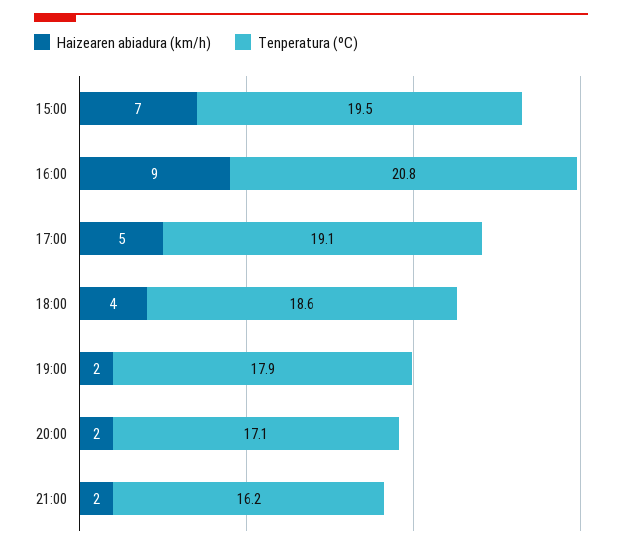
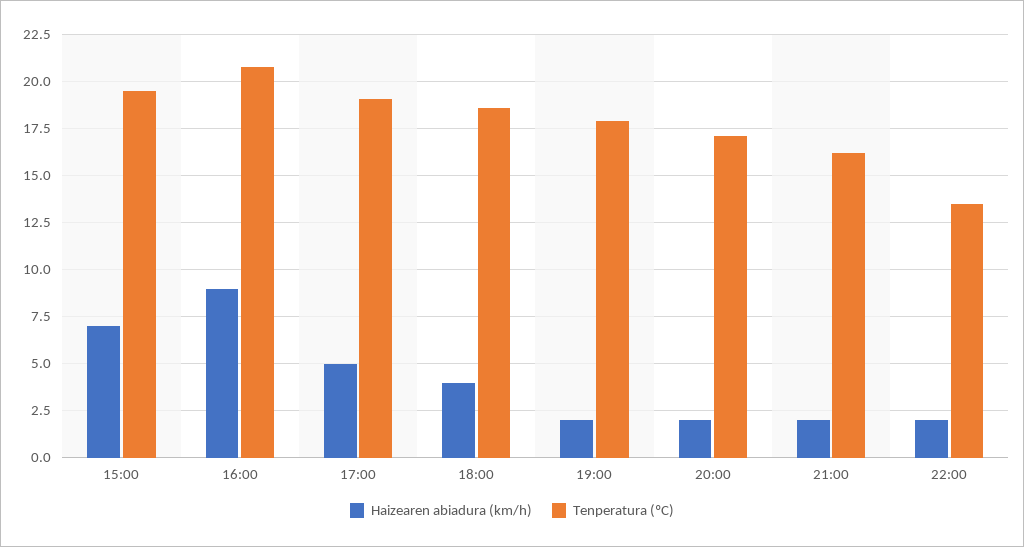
Haizearen abiadura (km/h), 22:00: none -> 2
Tenperatura (ºC), 22:00: none -> 13.5

